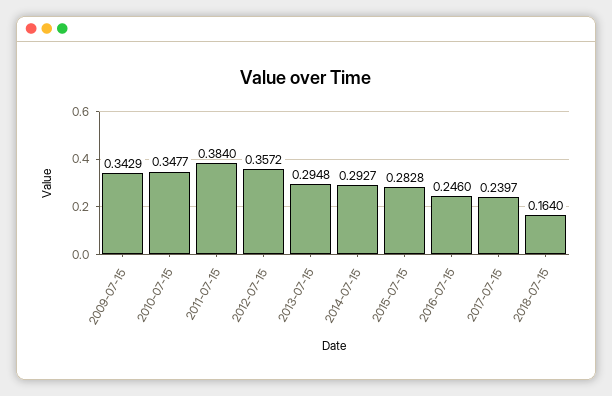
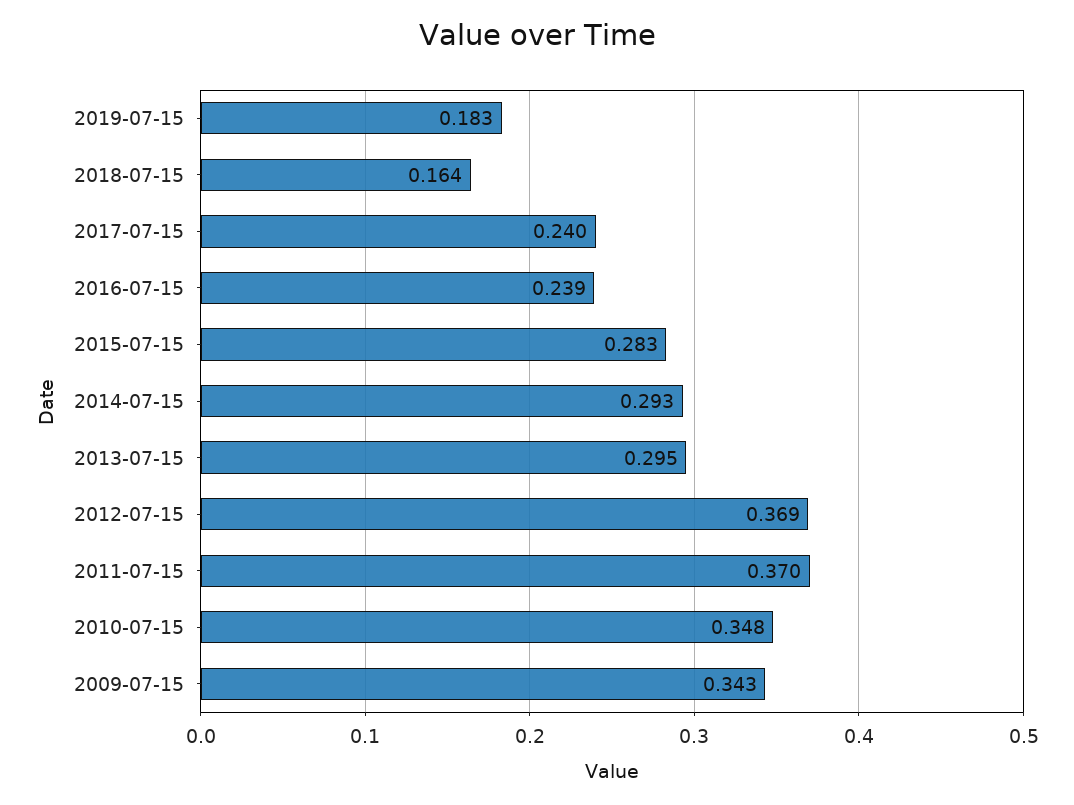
2011-07-15: 0.384 -> 0.37
2012-07-15: 0.3572 -> 0.369
2016-07-15: 0.246 -> 0.239
2019-07-15: none -> 0.183

